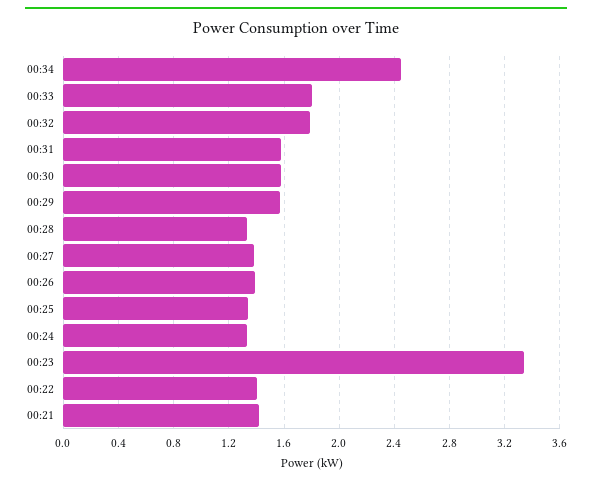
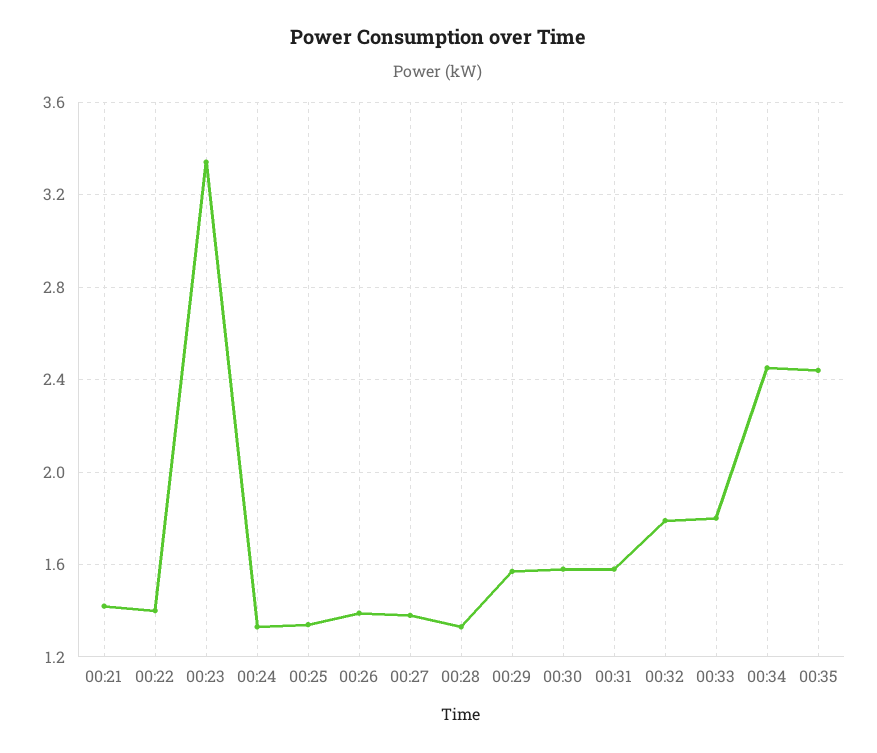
00:35: none -> 2.45

